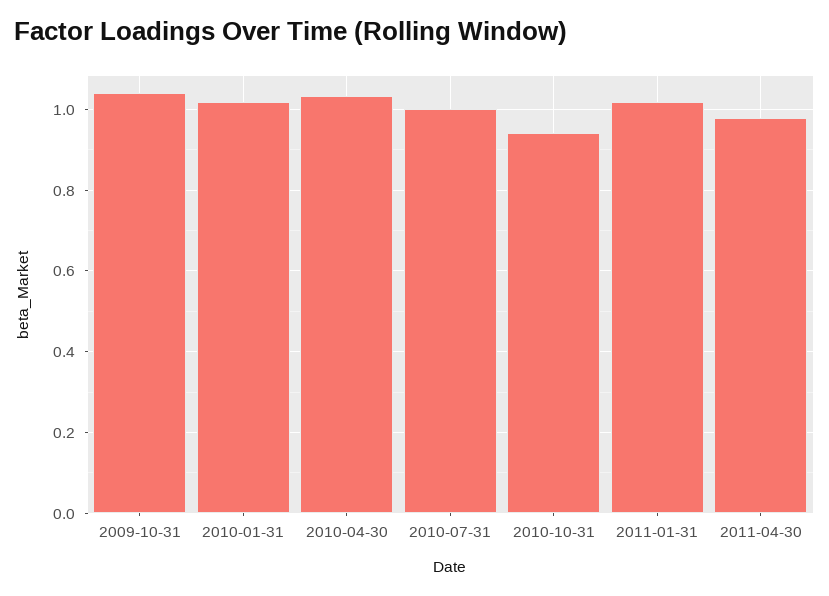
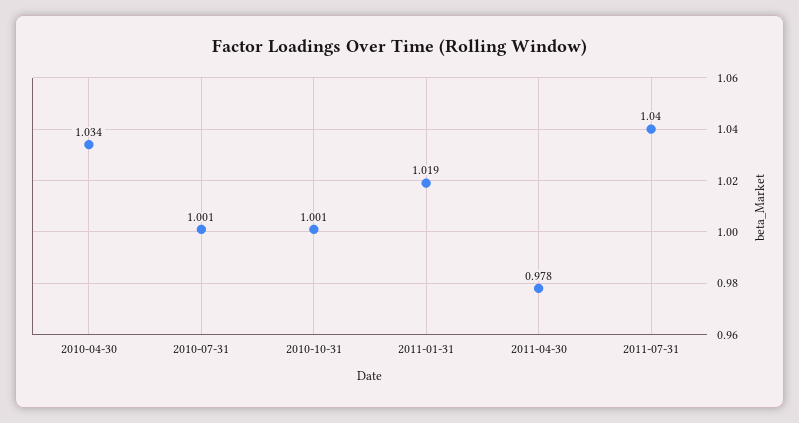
2009-10-31: 1.04 -> none
2010-01-31: 1.02 -> none
2010-10-31: 0.94 -> 1.001
2011-07-31: none -> 1.04

